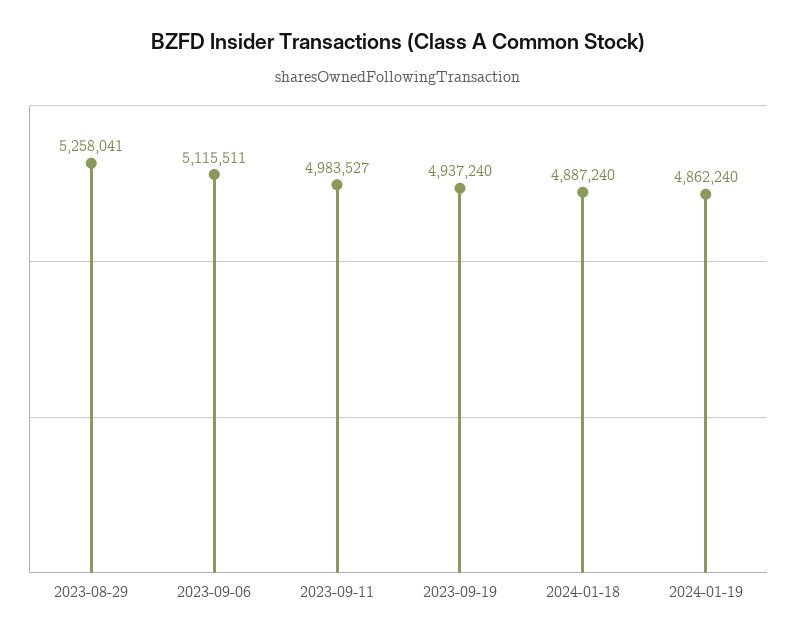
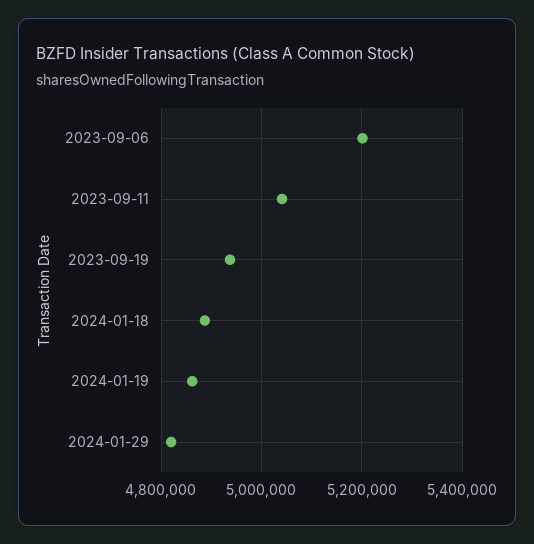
2023-08-29: 5258041 -> none
2023-09-06: 5115511 -> 5200000
2023-09-11: 4983527 -> 5040000
2024-01-29: none -> 4820000

